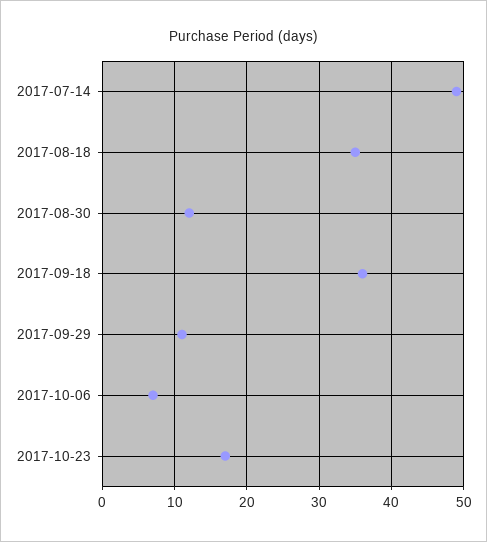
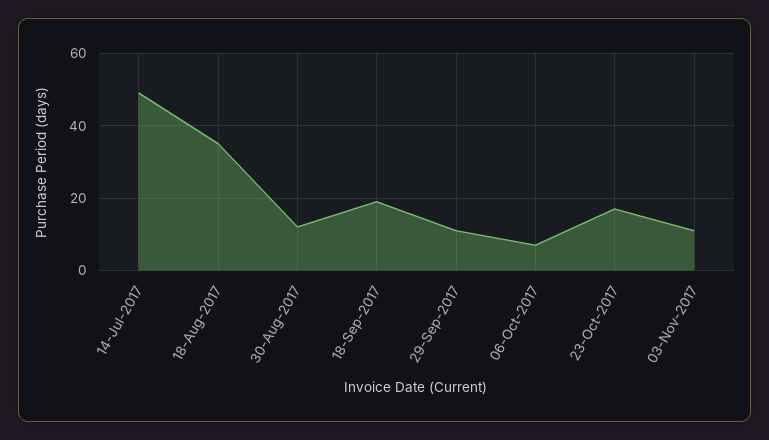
2017-09-18: 36 -> 20
03-Nov-2017: none -> 10

